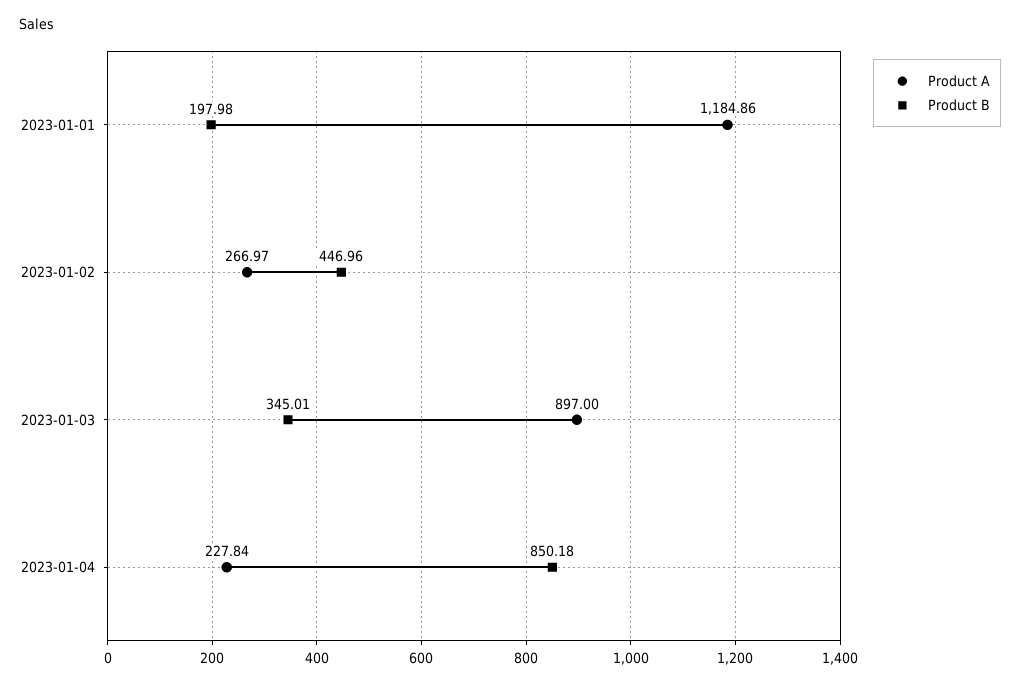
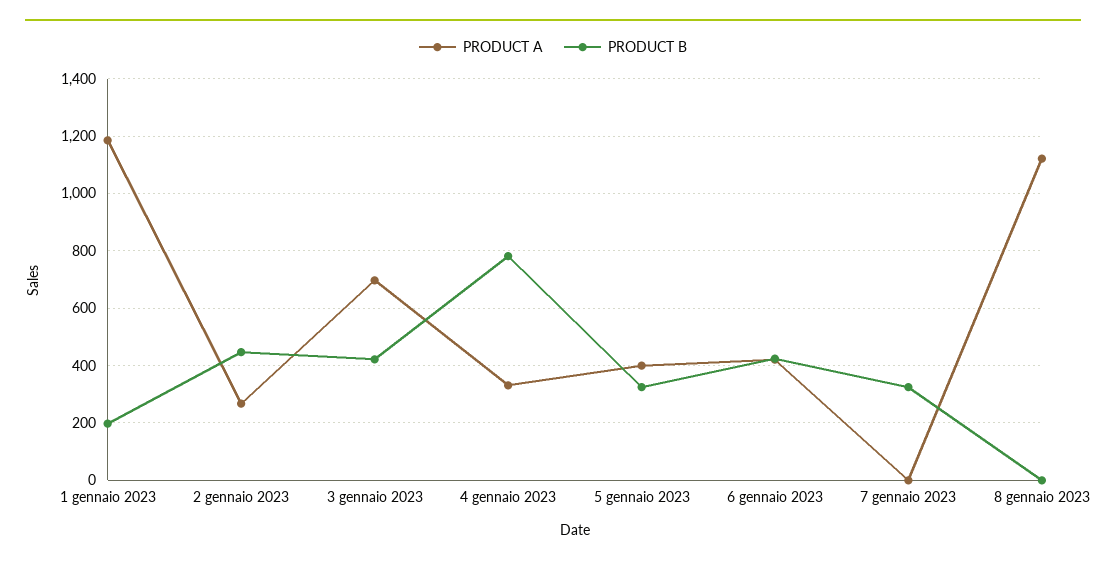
Product A, 2023-01-03: 897 -> 700
Product B, 2023-01-03: 345.01 -> 425
Product A, 2023-01-04: 227.84 -> 325
Product B, 2023-01-04: 850.18 -> 775
Product A, 5 gennaio 2023: none -> 400
Product B, 5 gennaio 2023: none -> 325
Product A, 6 gennaio 2023: none -> 425
Product B, 6 gennaio 2023: none -> 425
Product A, 7 gennaio 2023: none -> 0
Product B, 7 gennaio 2023: none -> 325
Product A, 8 gennaio 2023: none -> 1125
Product B, 8 gennaio 2023: none -> 0

